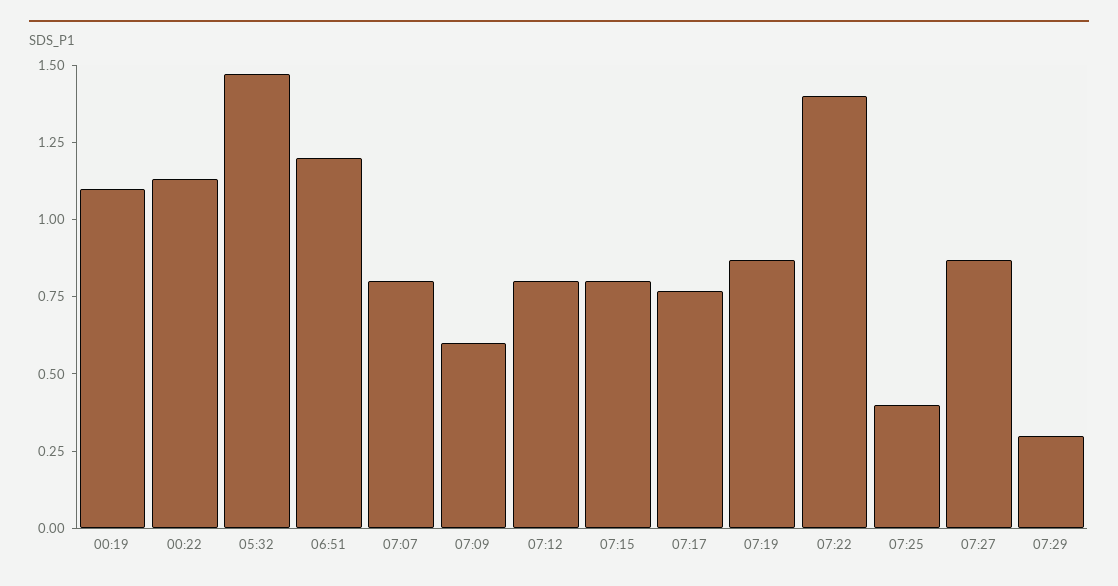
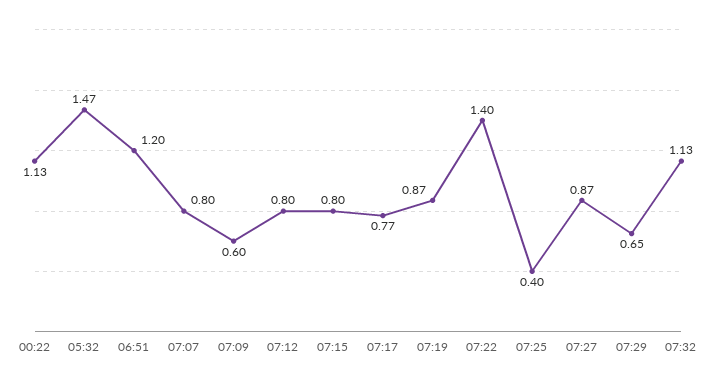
00:19: 1.1 -> none
07:29: 0.3 -> 0.65
07:32: none -> 1.13

